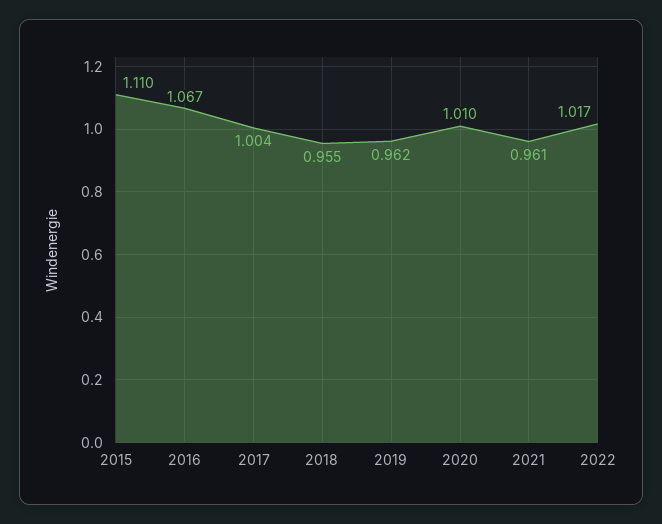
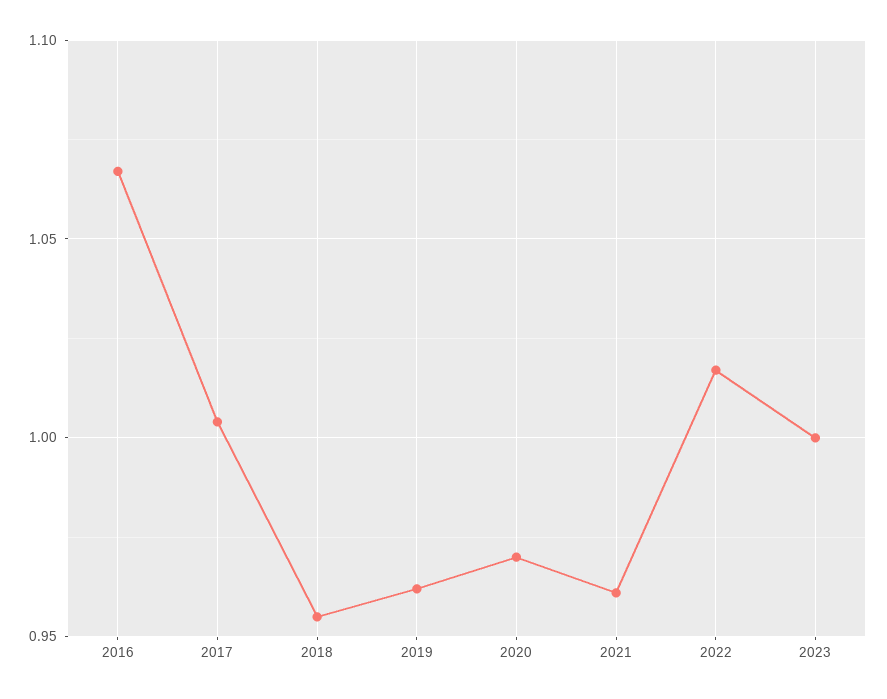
2015: 1.11 -> none
2020: 1.01 -> 0.97
2023: none -> 1

